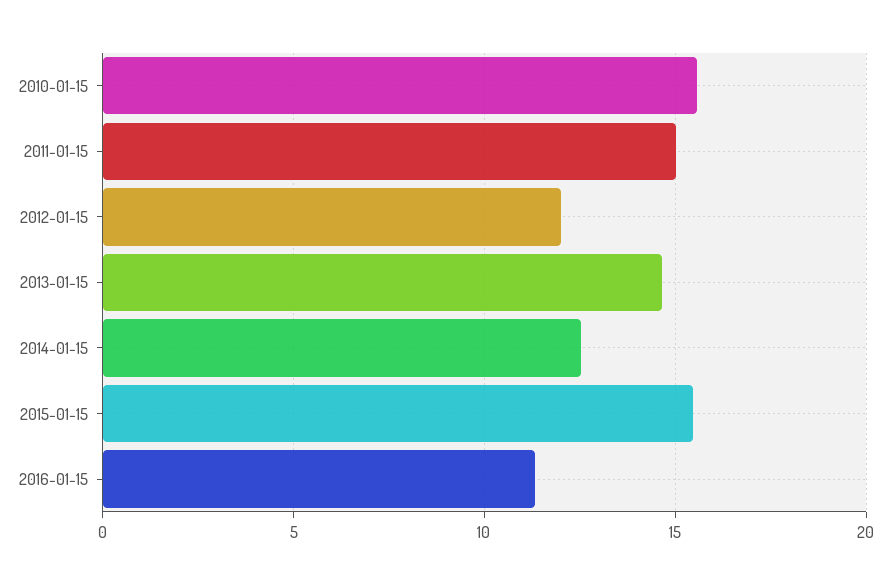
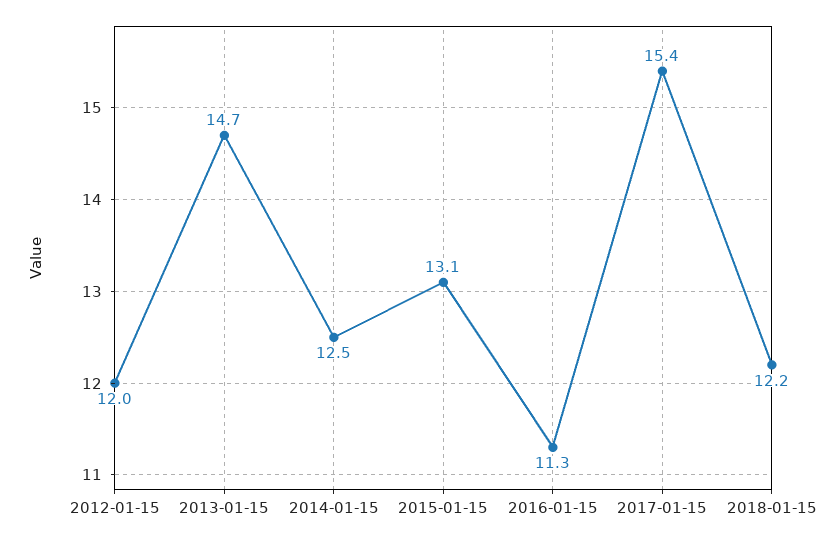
2010-01-15: 15.5 -> none
2011-01-15: 15 -> none
2015-01-15: 15.5 -> 13.1
2017-01-15: none -> 15.4
2018-01-15: none -> 12.2

